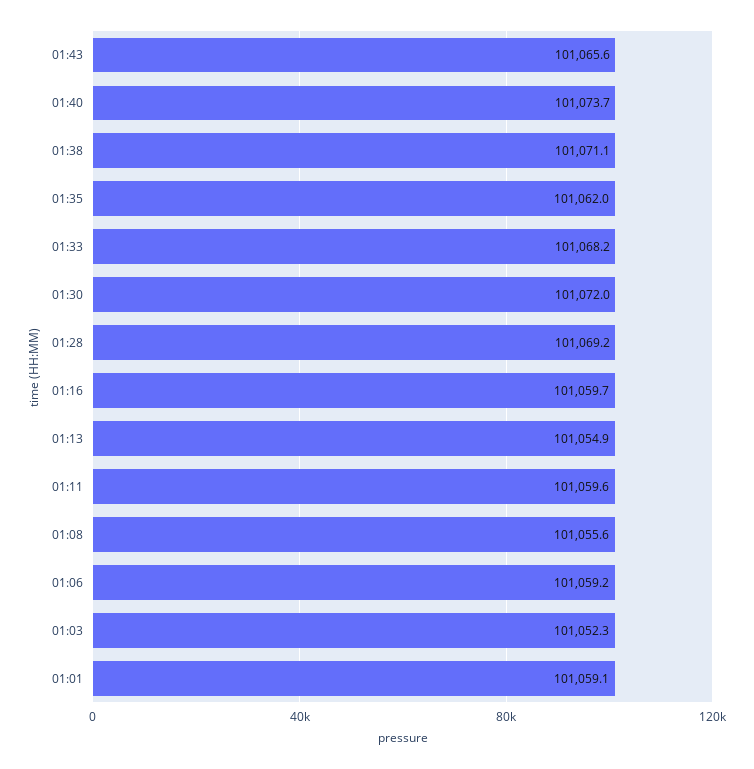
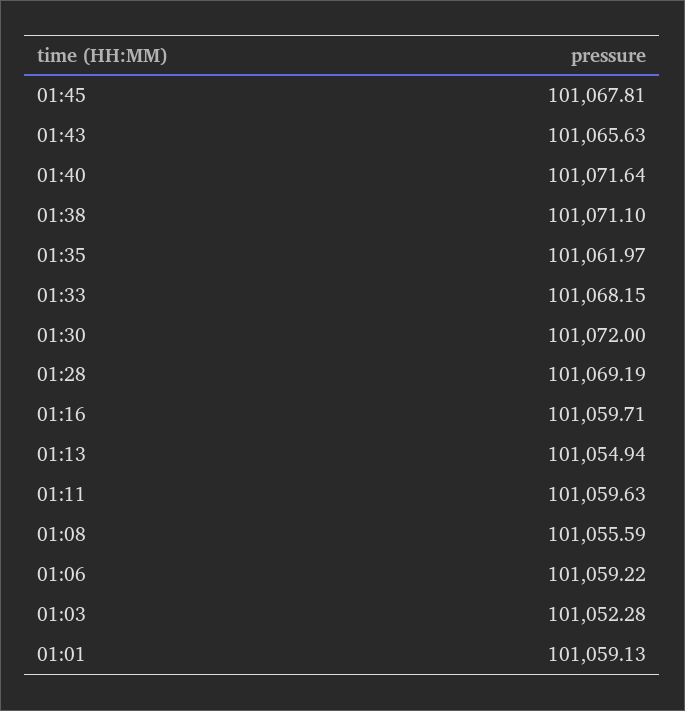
01:40: 101073.7 -> 101071.64
01:45: none -> 101067.81

